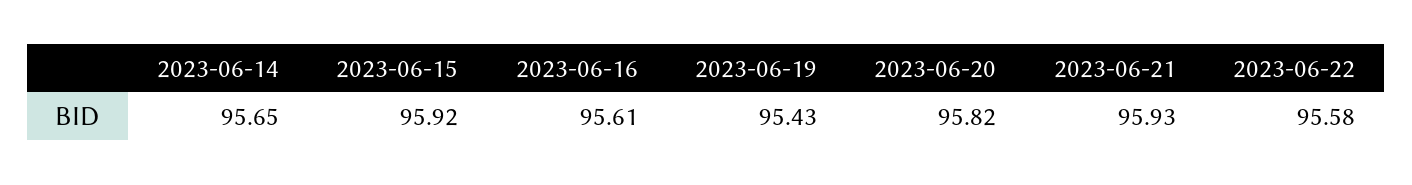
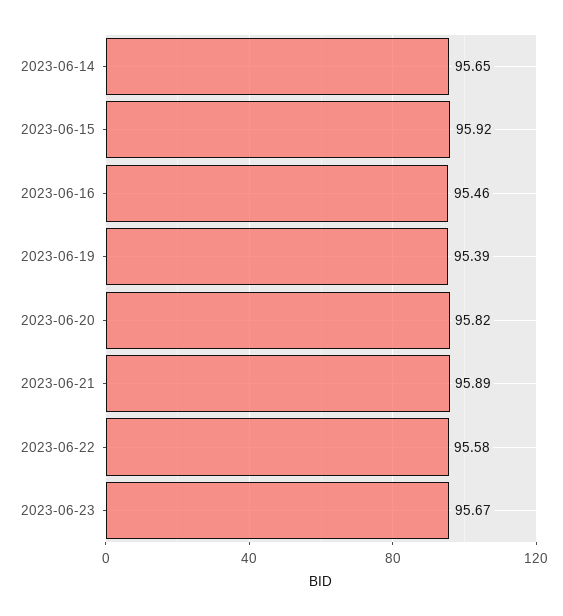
2023-06-16: 95.61 -> 95.46
2023-06-19: 95.43 -> 95.39
2023-06-21: 95.93 -> 95.89
2023-06-23: none -> 95.67

